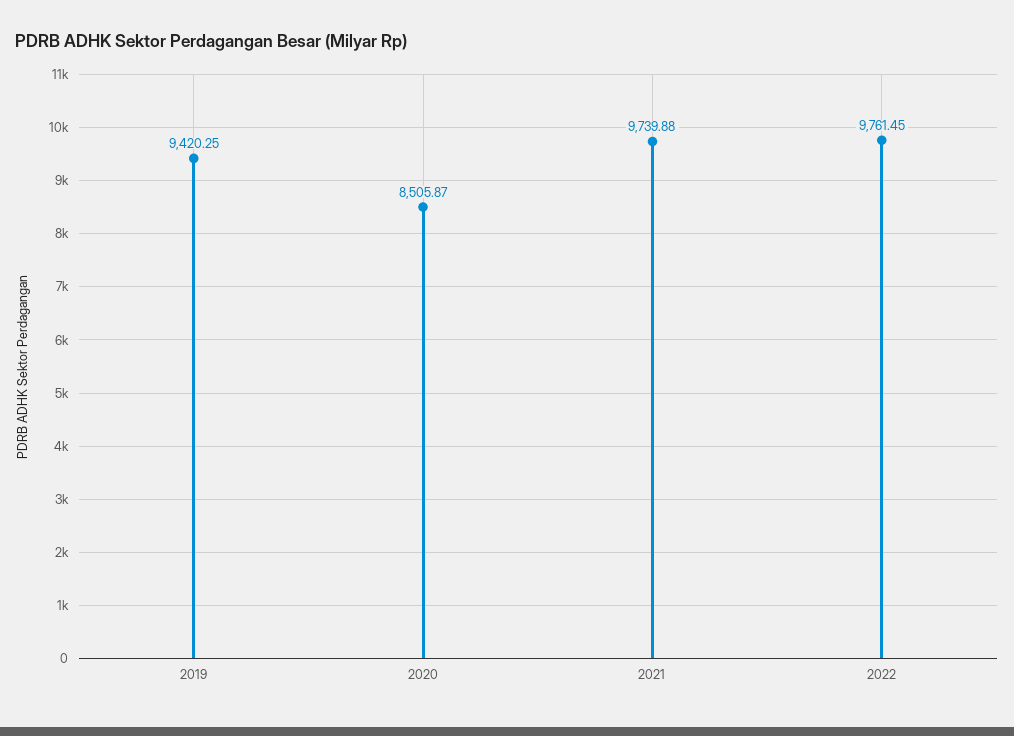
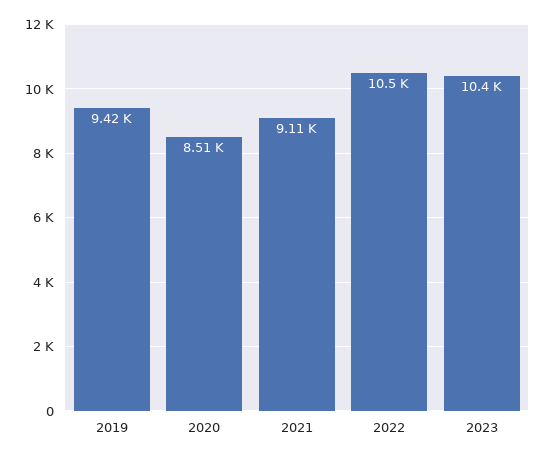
2021: 9739.88 -> 9110
2022: 9761.45 -> 10500
2023: none -> 10400

